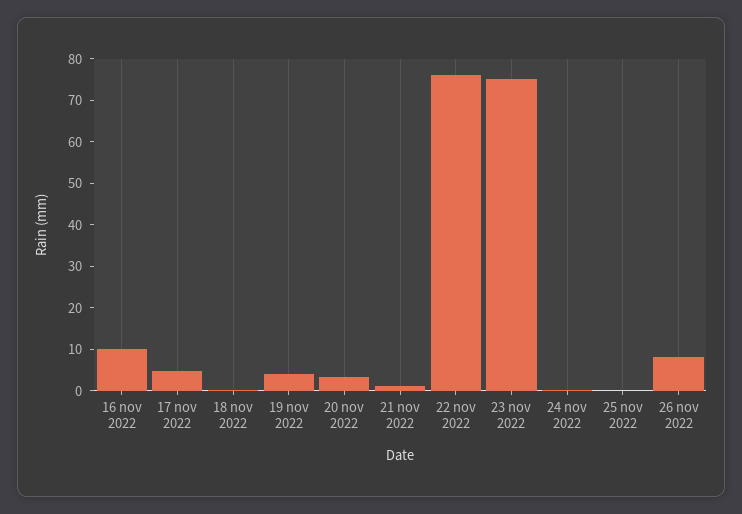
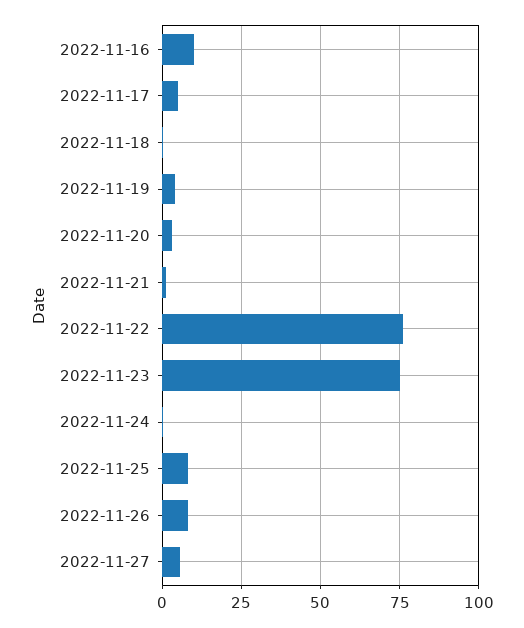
25 nov 2022: 0 -> 7.5
2022-11-27: none -> 5

